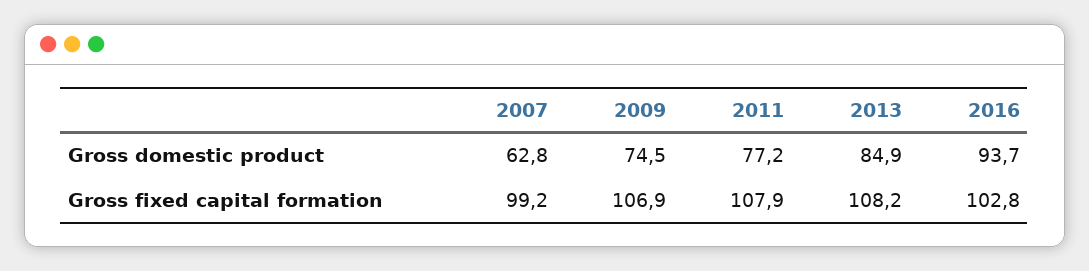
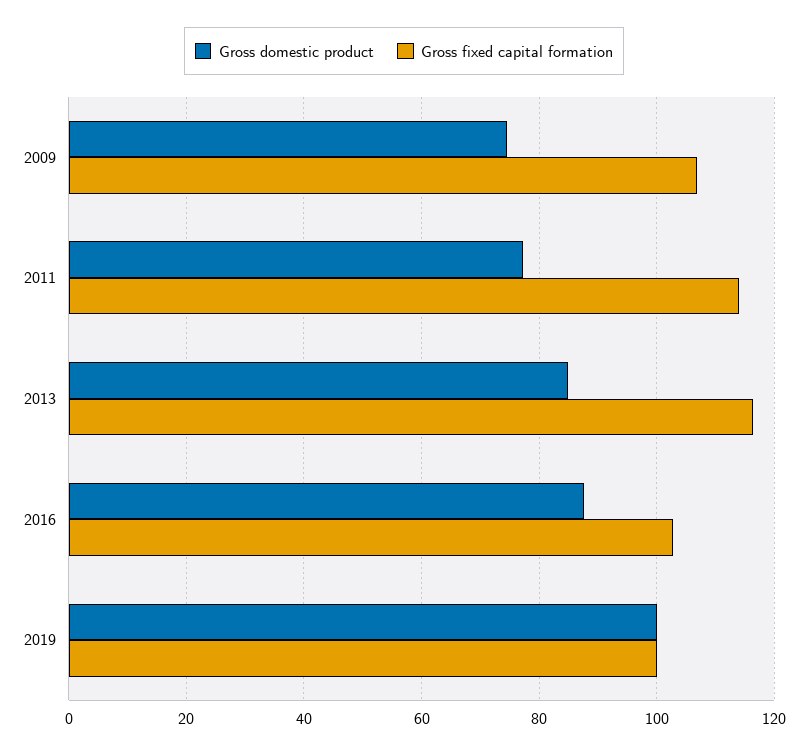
Gross domestic product, 2007: 62.8 -> none
Gross domestic product, 2016: 93.7 -> 88
Gross fixed capital formation, 2007: 99.2 -> none
Gross fixed capital formation, 2011: 107.9 -> 114
Gross fixed capital formation, 2013: 108.2 -> 116
Gross domestic product, 2019: none -> 100
Gross fixed capital formation, 2019: none -> 100

